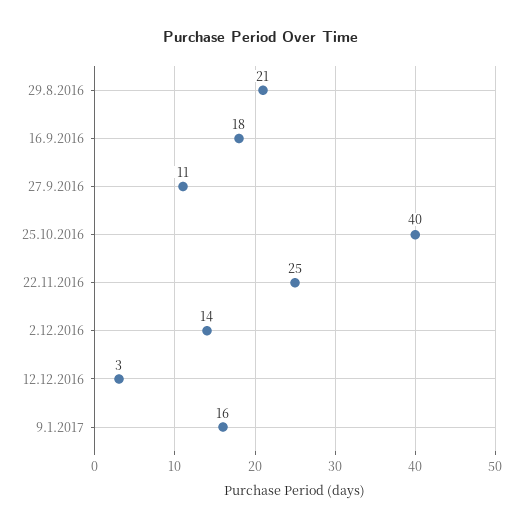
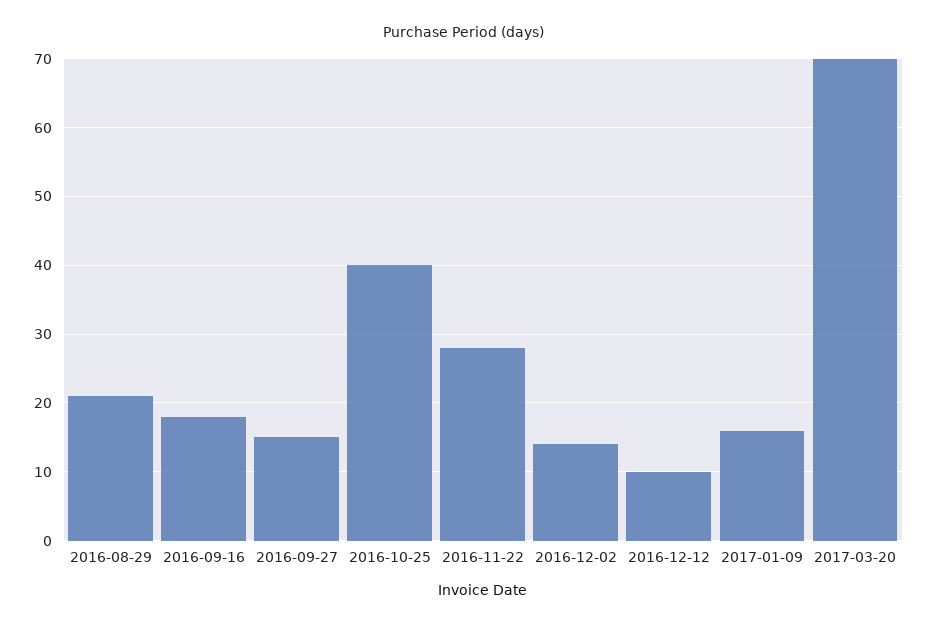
27.9.2016: 11 -> 15
22.11.2016: 25 -> 28
12.12.2016: 3 -> 10
2017-03-20: none -> 70

